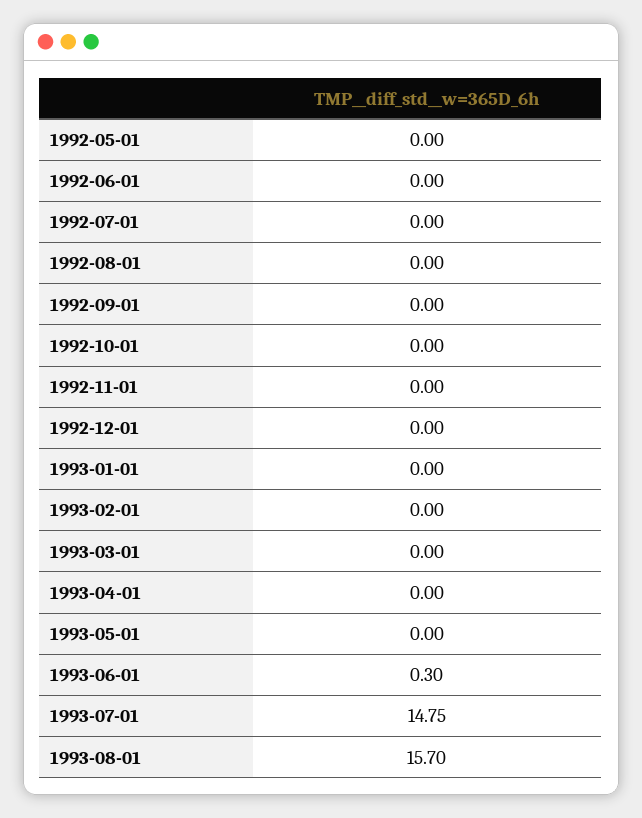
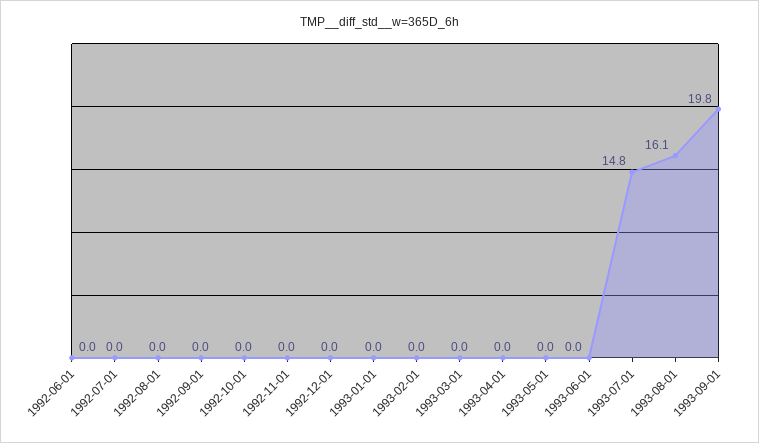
1992-05-01: 0 -> none
1993-06-01: 0.3 -> 0
1993-08-01: 15.7 -> 16.1
1993-09-01: none -> 19.8

